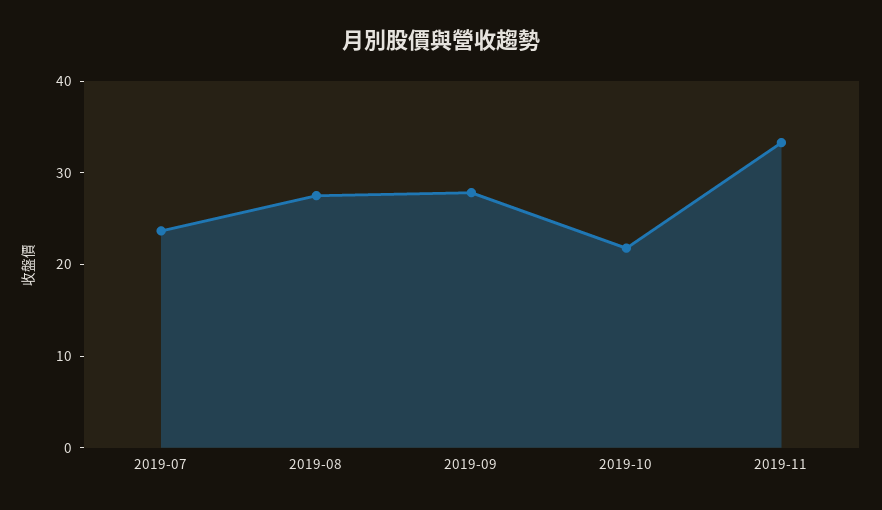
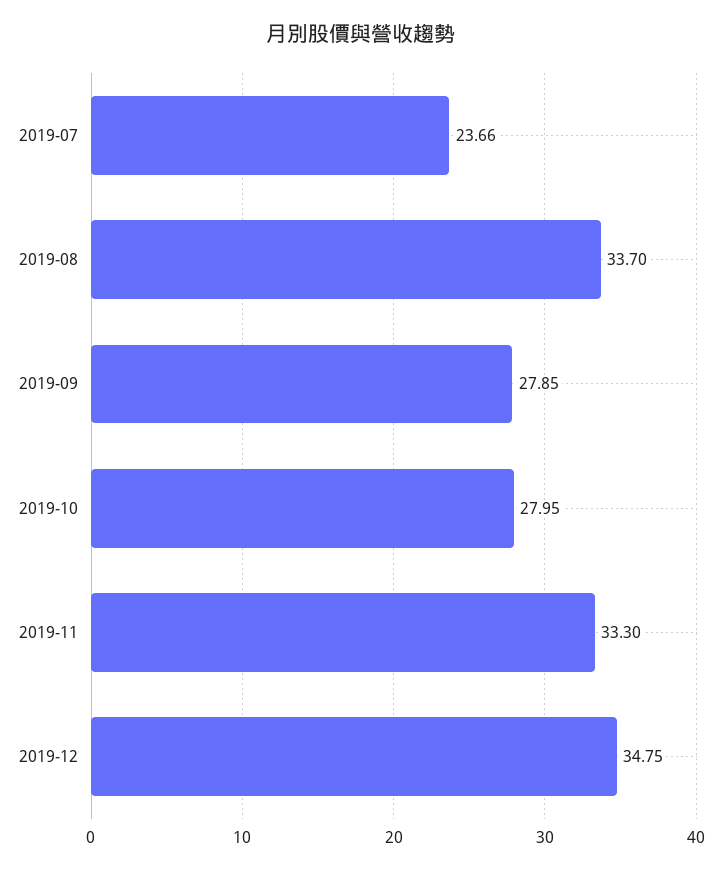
2019-08: 28 -> 33.7
2019-10: 22 -> 27.95
2019-12: none -> 34.75

